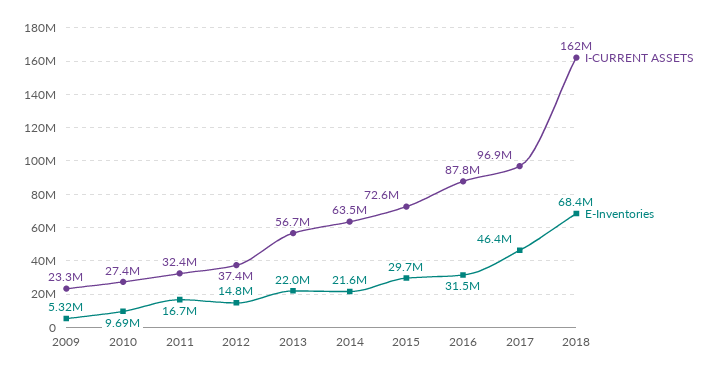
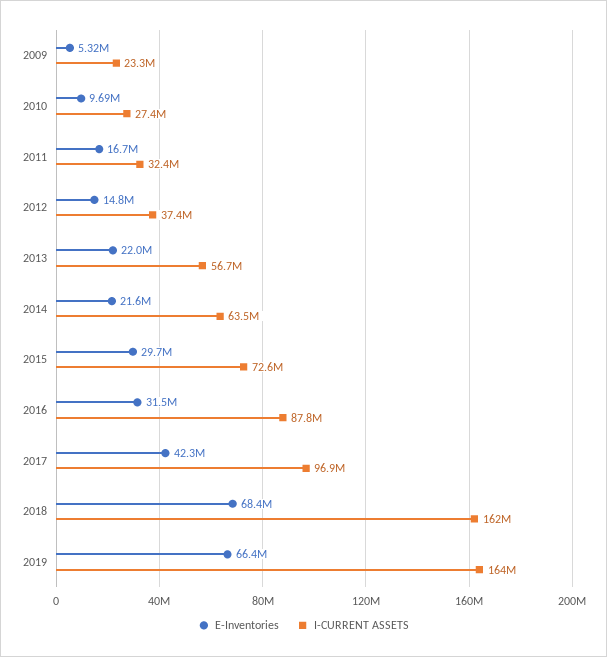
E-Inventories, 2017: 46400000 -> 42300000
E-Inventories, 2019: none -> 66400000
I-CURRENT ASSETS, 2019: none -> 164000000

